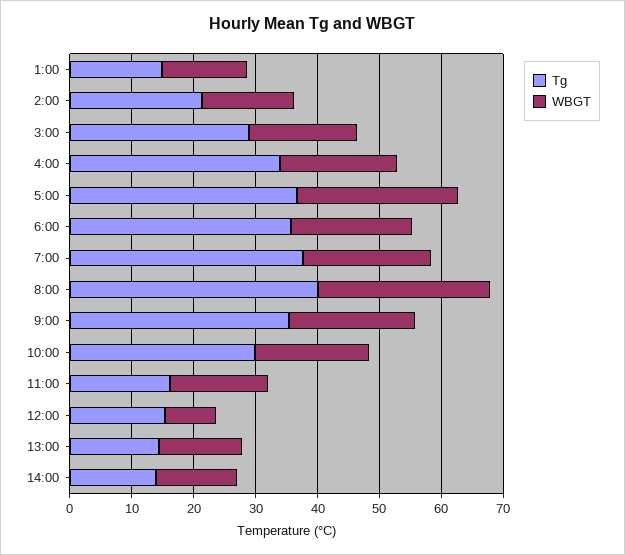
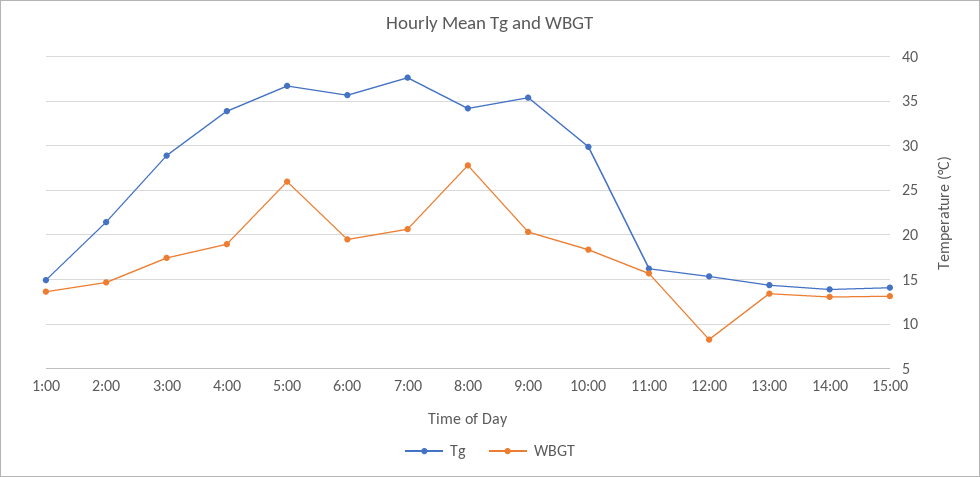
Tg, 8:00: 40 -> 34
Tg, 15:00: none -> 14
WBGT, 15:00: none -> 13

